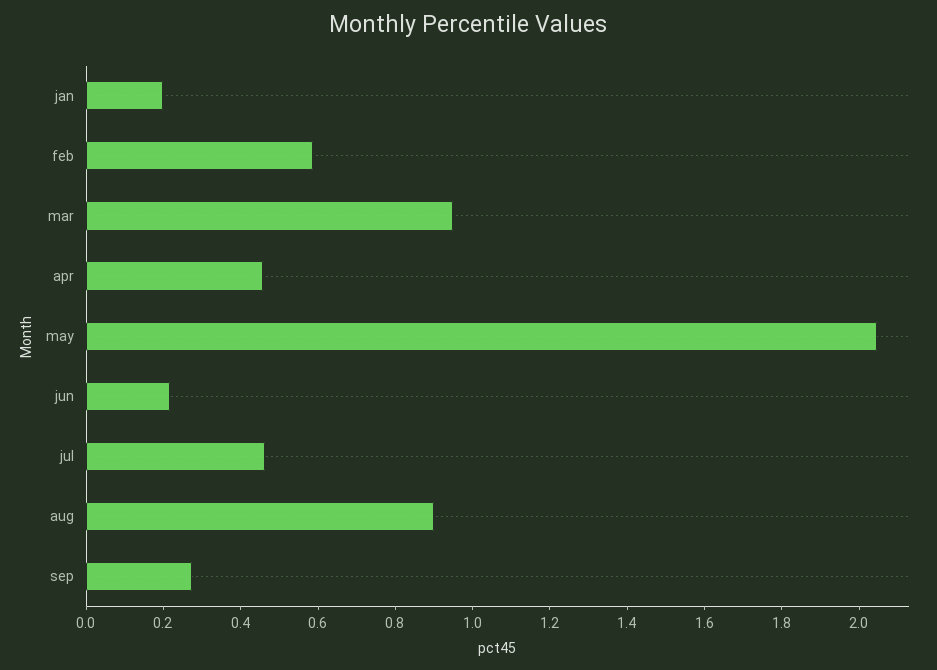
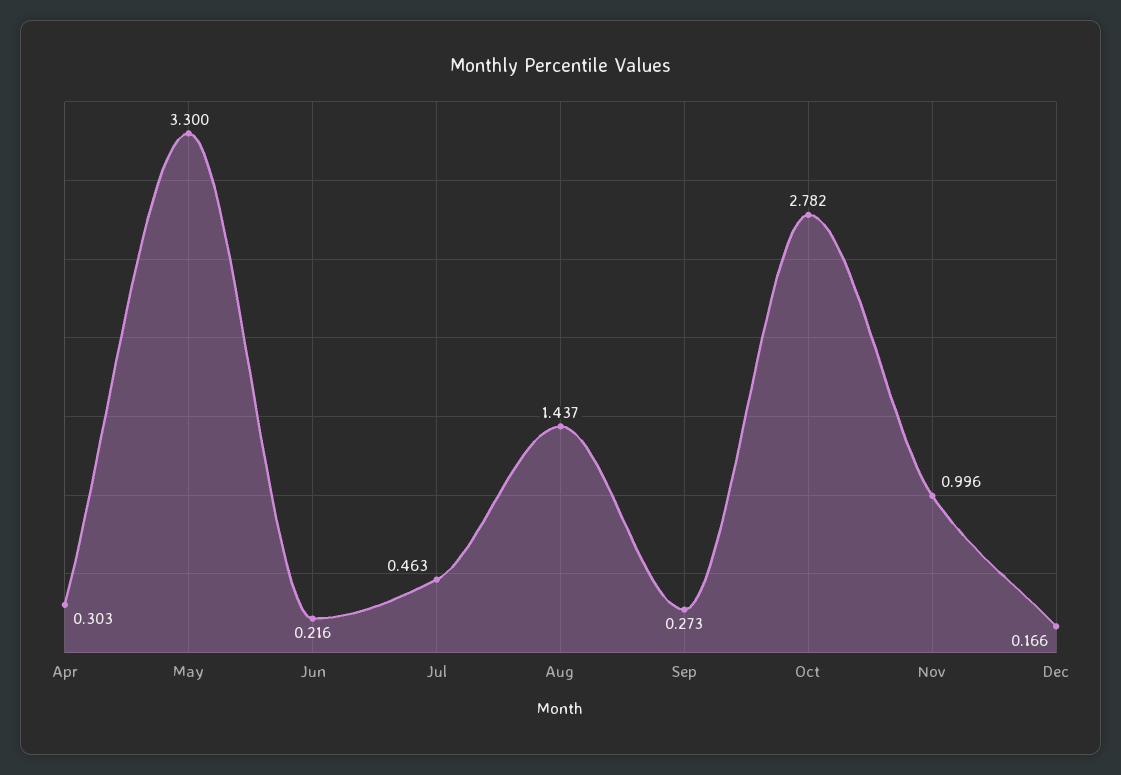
jan: 0.2 -> none
feb: 0.6 -> none
mar: 0.95 -> none
apr: 0.45 -> 0.303
may: 2.05 -> 3.3
aug: 0.9 -> 1.437
Oct: none -> 2.782
Nov: none -> 0.996
Dec: none -> 0.166

